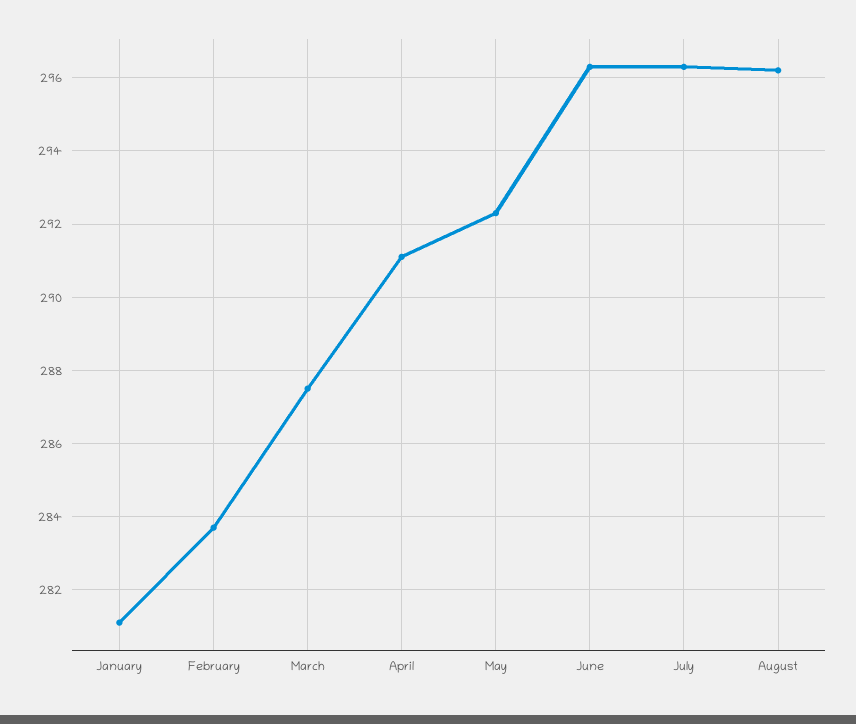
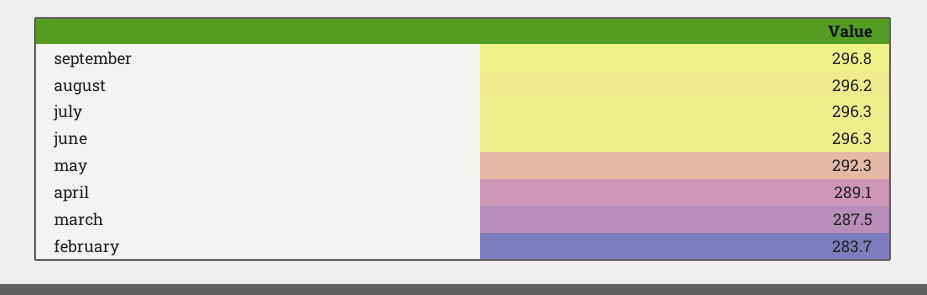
January: 281 -> none
April: 291 -> 289.1
september: none -> 296.8

